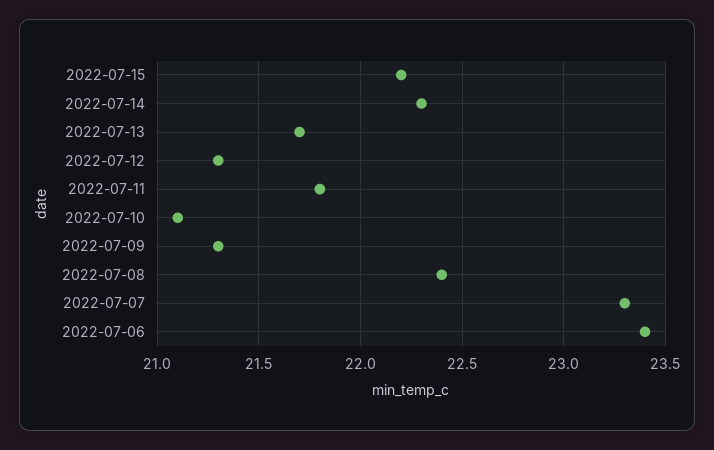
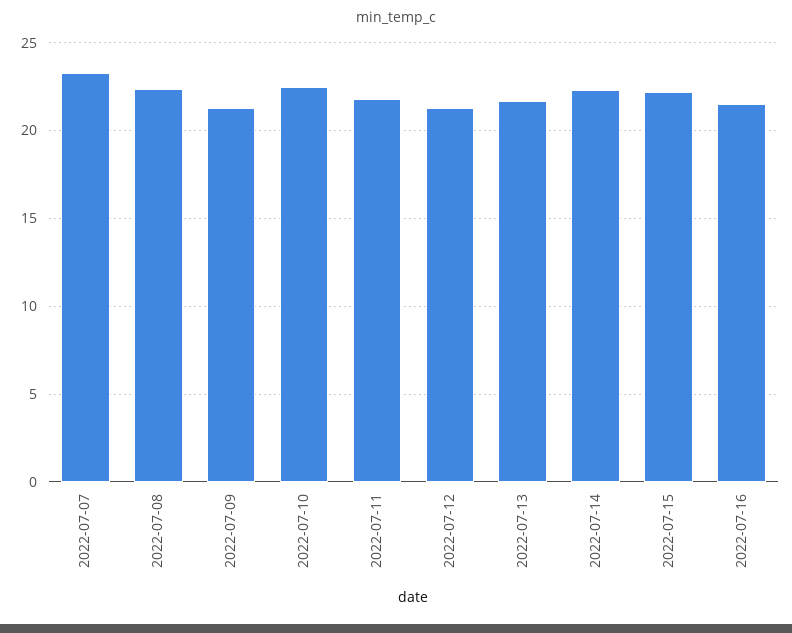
2022-07-10: 21.1 -> 22.5
2022-07-06: 23.4 -> none
2022-07-16: none -> 21.5

